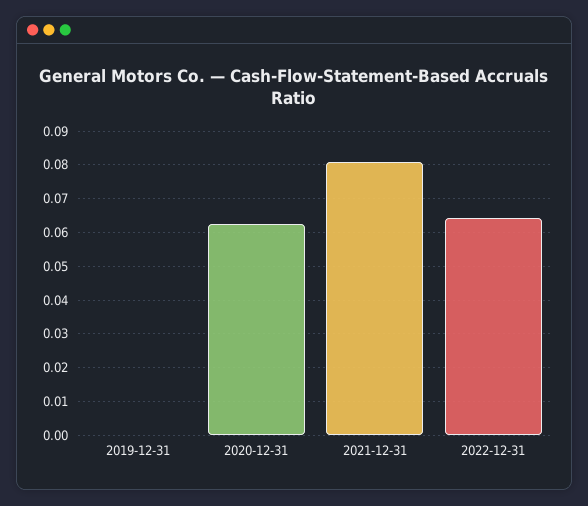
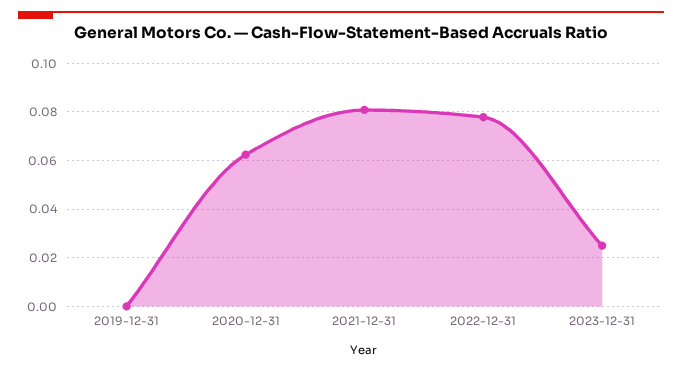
2022-12-31: 0.064 -> 0.0775
2023-12-31: none -> 0.025

